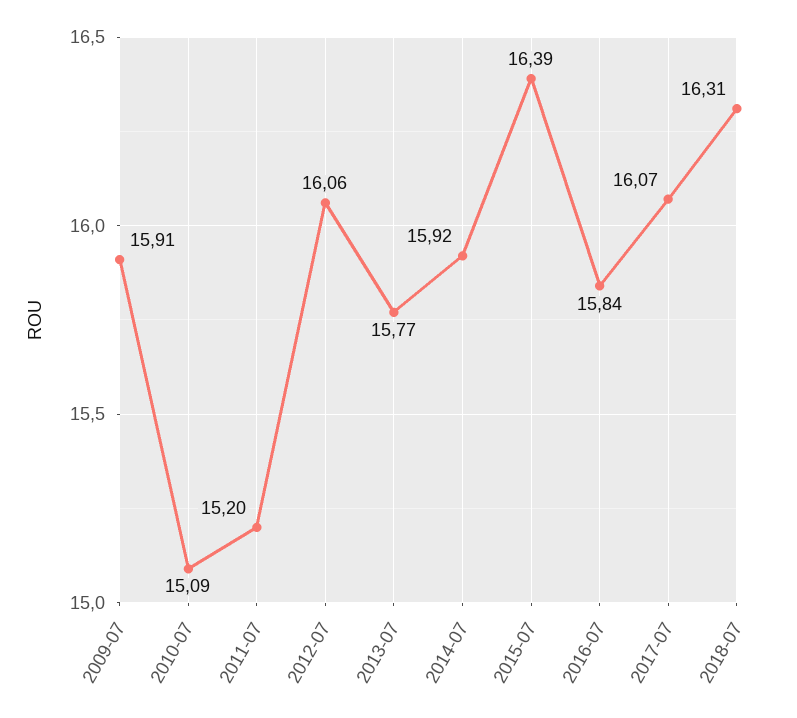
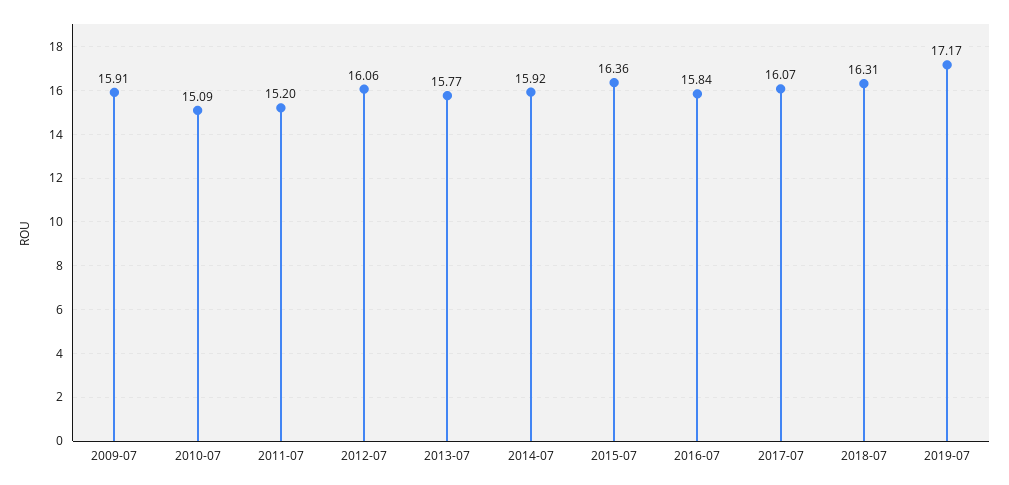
2015-07: 16.39 -> 16.36
2019-07: none -> 17.17

